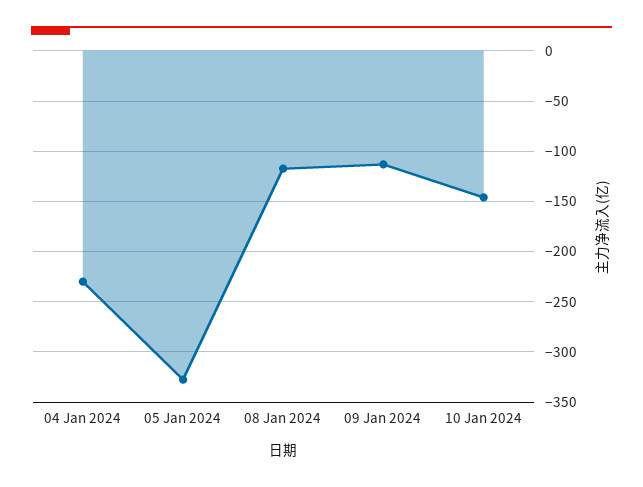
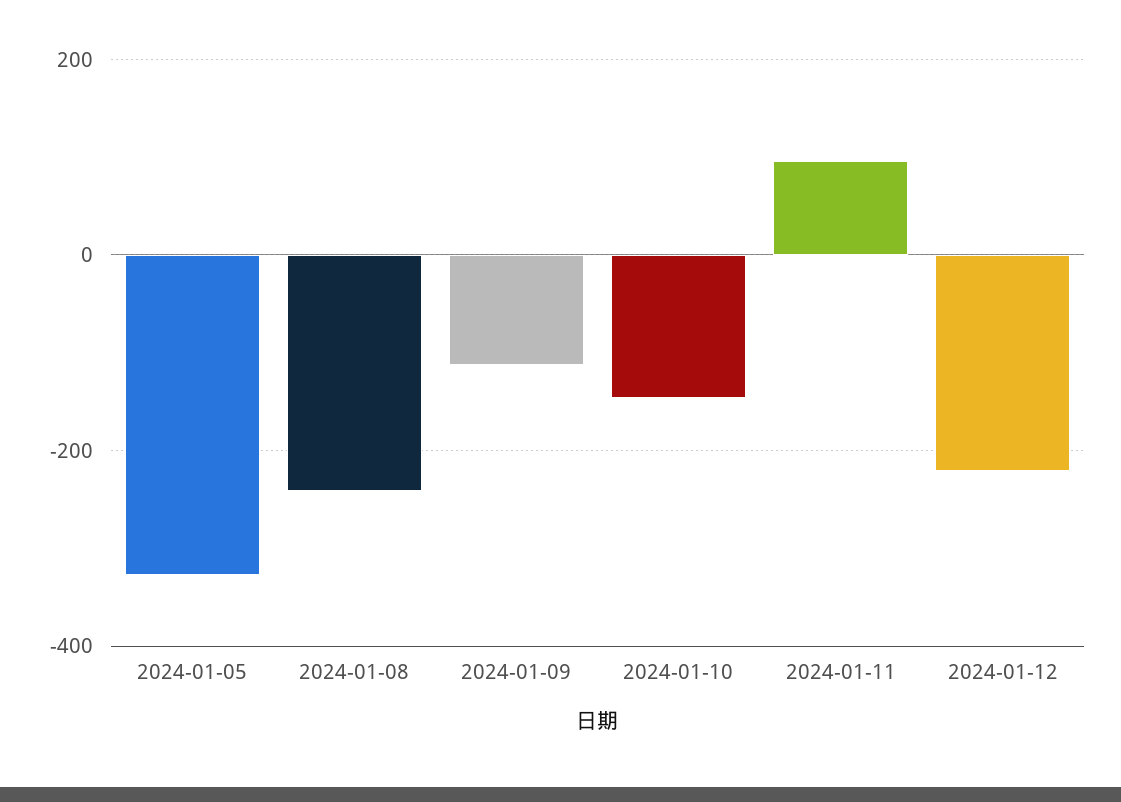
04 Jan 2024: -230 -> none
08 Jan 2024: -120 -> -240
2024-01-11: none -> 100
2024-01-12: none -> -220

